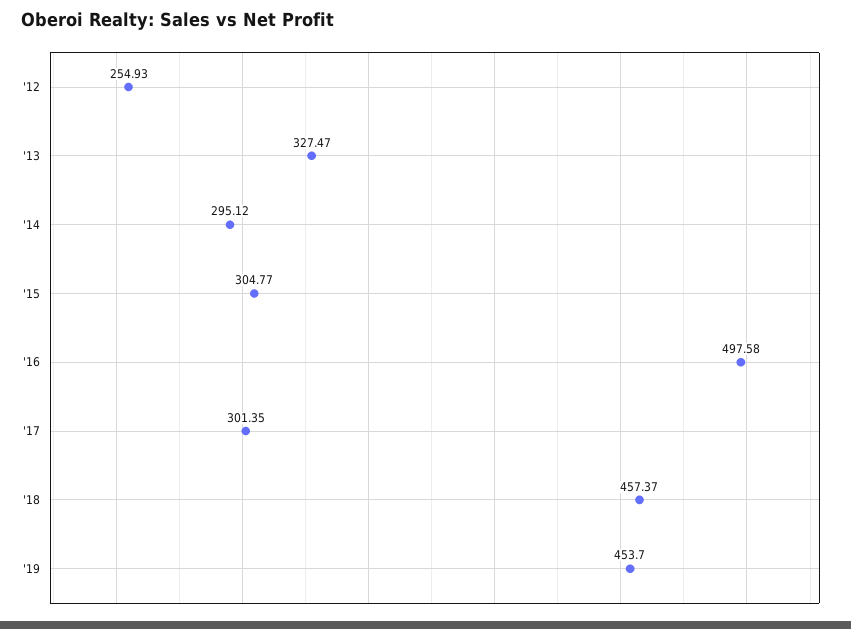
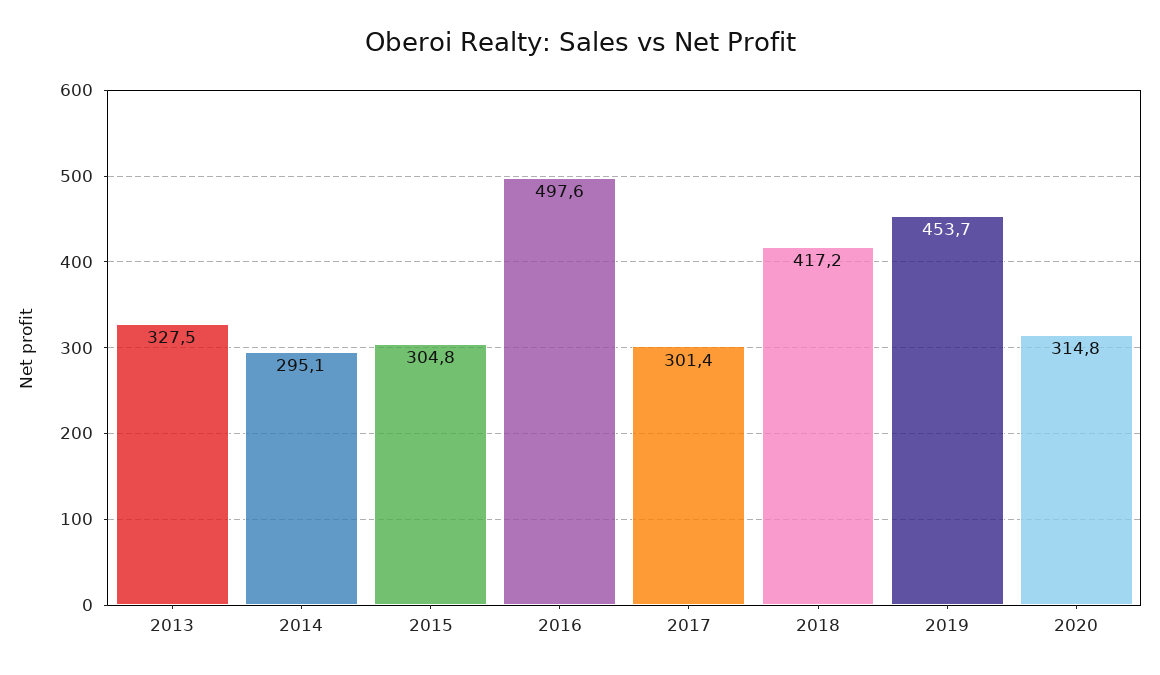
'12: 254.93 -> none
'18: 457.37 -> 417.2
2020: none -> 314.8

